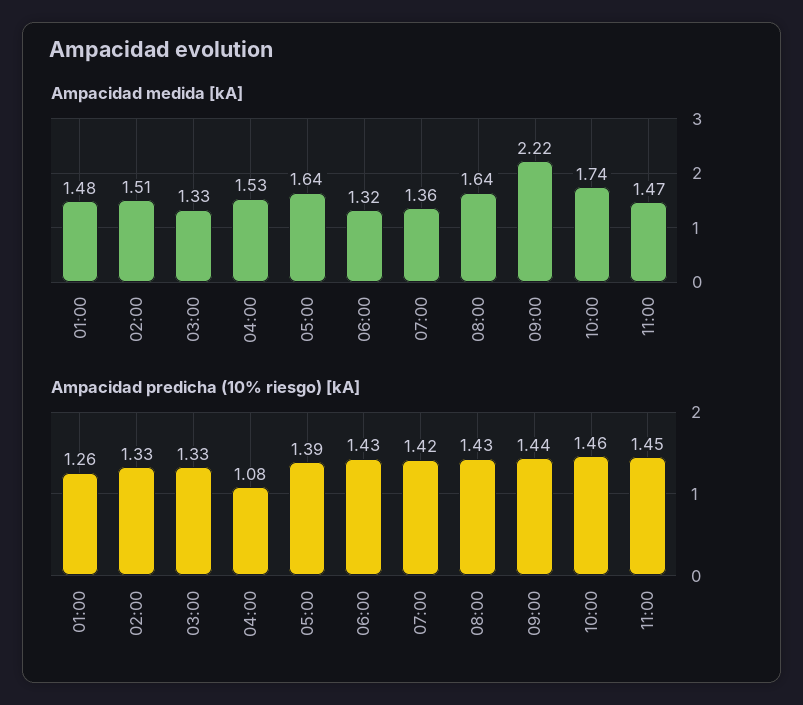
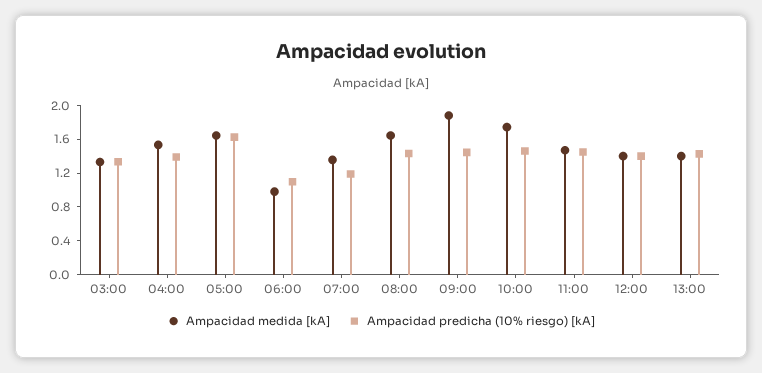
Ampacidad medida [kA], 01:00: 1.48 -> none
Ampacidad medida [kA], 02:00: 1.51 -> none
Ampacidad medida [kA], 06:00: 1.32 -> 1
Ampacidad medida [kA], 09:00: 2.22 -> 1.9
Ampacidad predicha (10% riesgo) [kA], 01:00: 1.26 -> none
Ampacidad predicha (10% riesgo) [kA], 02:00: 1.33 -> none
Ampacidad predicha (10% riesgo) [kA], 04:00: 1.08 -> 1.4
Ampacidad predicha (10% riesgo) [kA], 05:00: 1.39 -> 1.6
Ampacidad predicha (10% riesgo) [kA], 06:00: 1.43 -> 1.1
Ampacidad predicha (10% riesgo) [kA], 07:00: 1.42 -> 1.2
Ampacidad medida [kA], 12:00: none -> 1.4
Ampacidad predicha (10% riesgo) [kA], 12:00: none -> 1.4
Ampacidad medida [kA], 13:00: none -> 1.4
Ampacidad predicha (10% riesgo) [kA], 13:00: none -> 1.4

